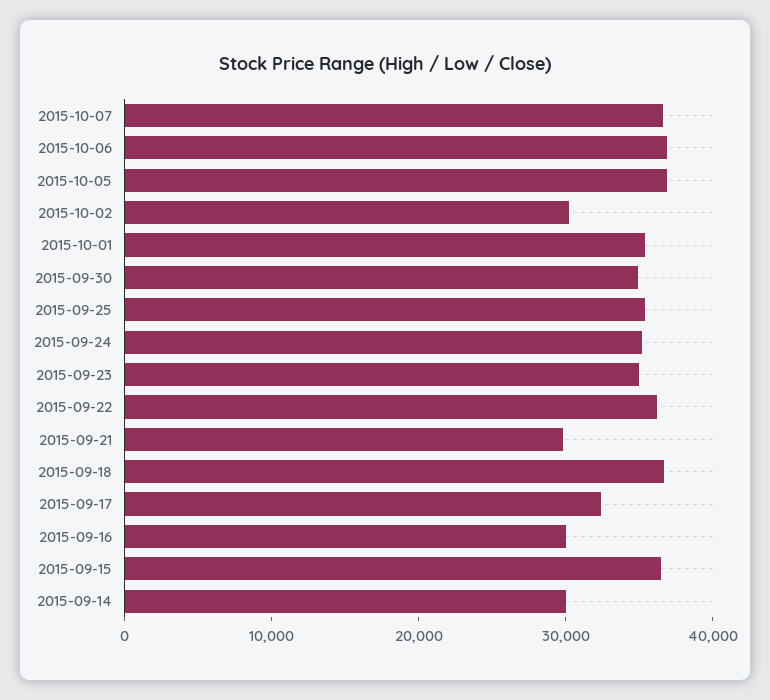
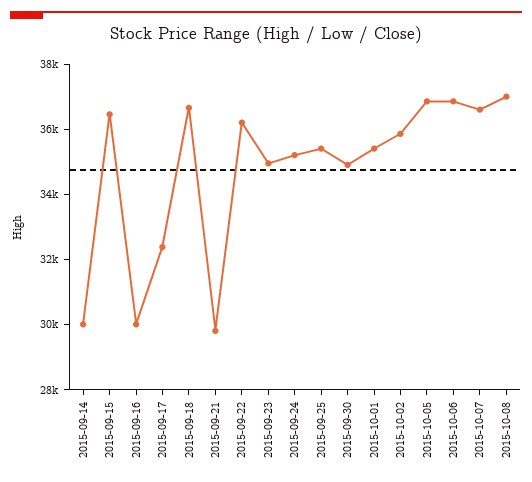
2015-10-02: 30000 -> 36000
2015-10-08: none -> 37000

